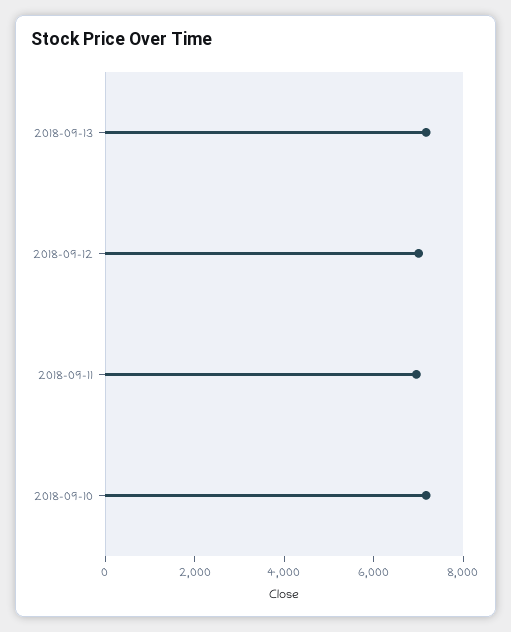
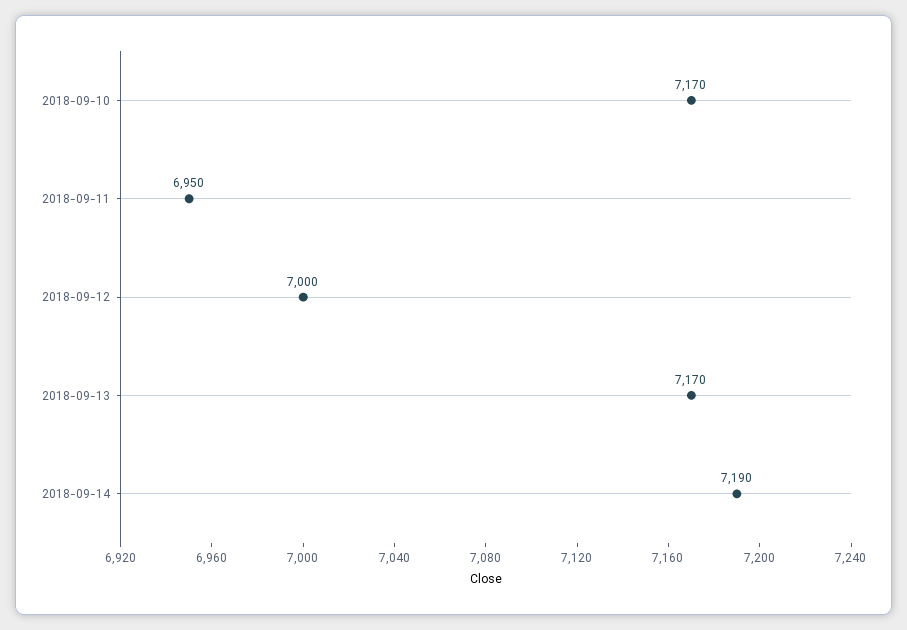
2018-09-14: none -> 7190

